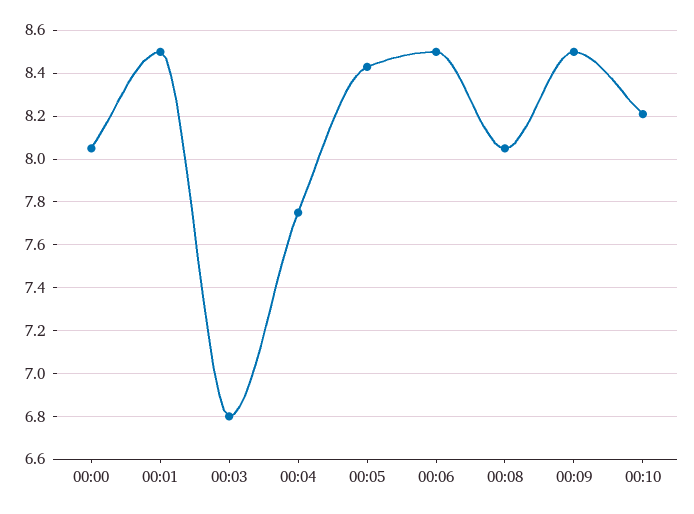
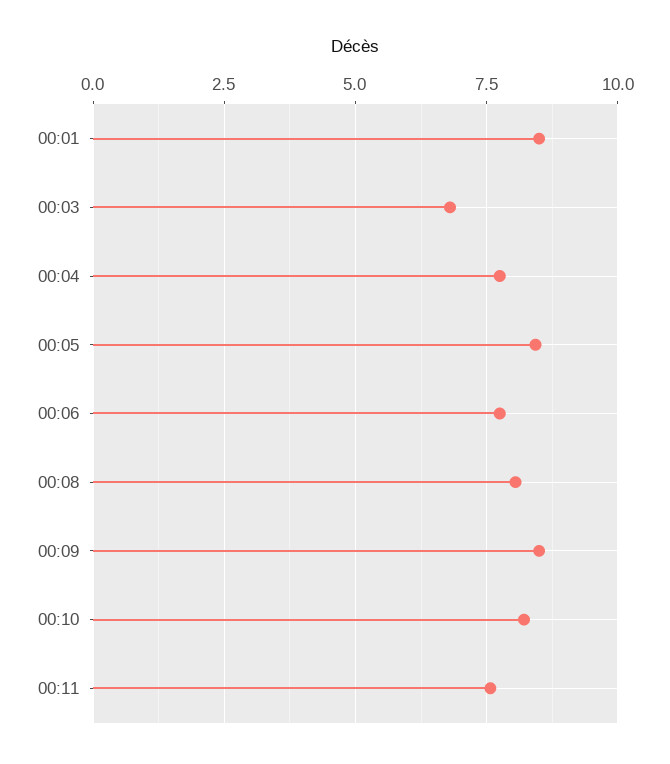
00:00: 8.05 -> none
00:06: 8.5 -> 7.75
00:11: none -> 7.5

